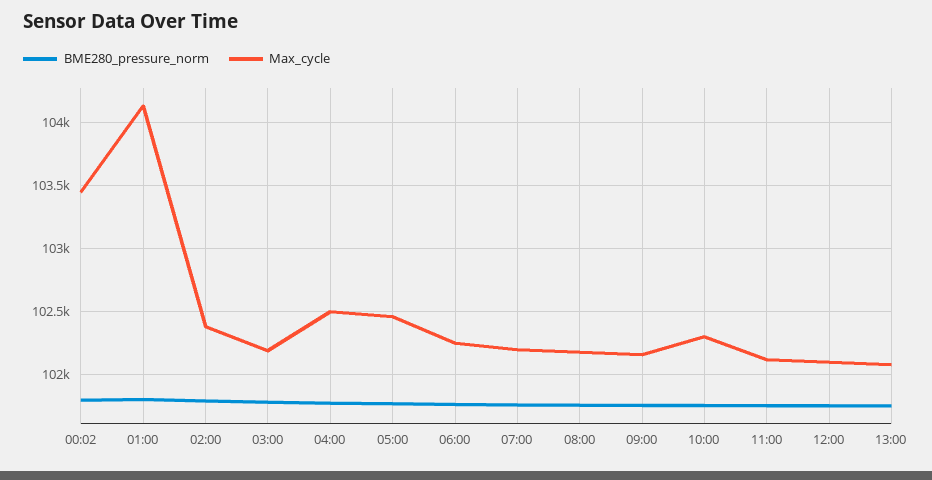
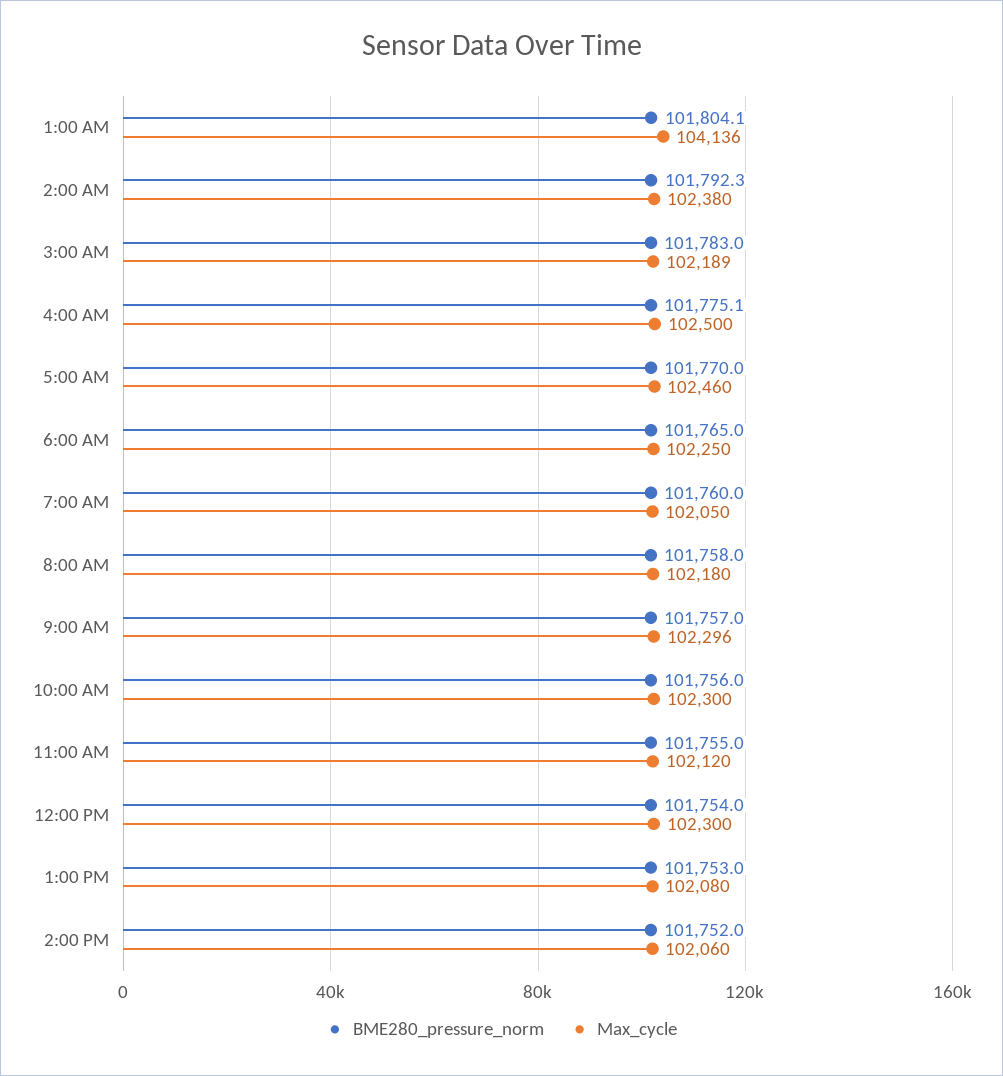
BME280_pressure_norm, 00:02: 101800 -> none
Max_cycle, 00:02: 103450 -> none
Max_cycle, 07:00: 102200 -> 102050
Max_cycle, 09:00: 102150 -> 102296
Max_cycle, 12:00: 102100 -> 102300
BME280_pressure_norm, 2:00 PM: none -> 101752
Max_cycle, 2:00 PM: none -> 102060

